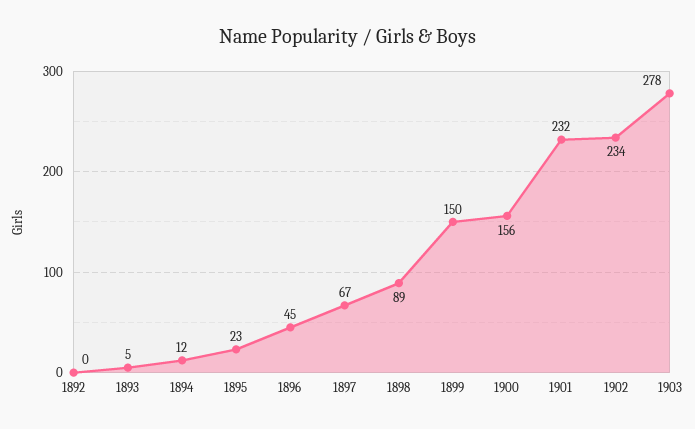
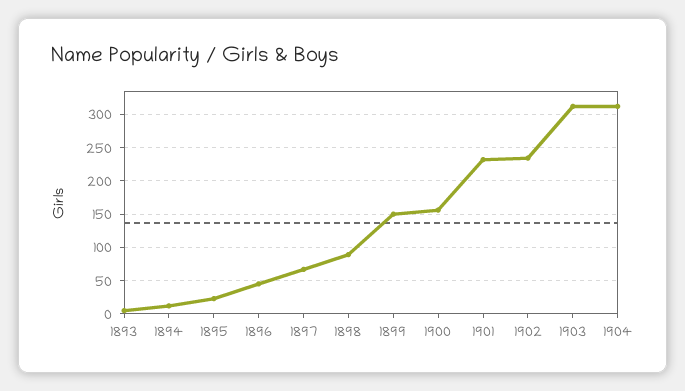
1892: 0 -> none
1903: 278 -> 310
1904: none -> 310

